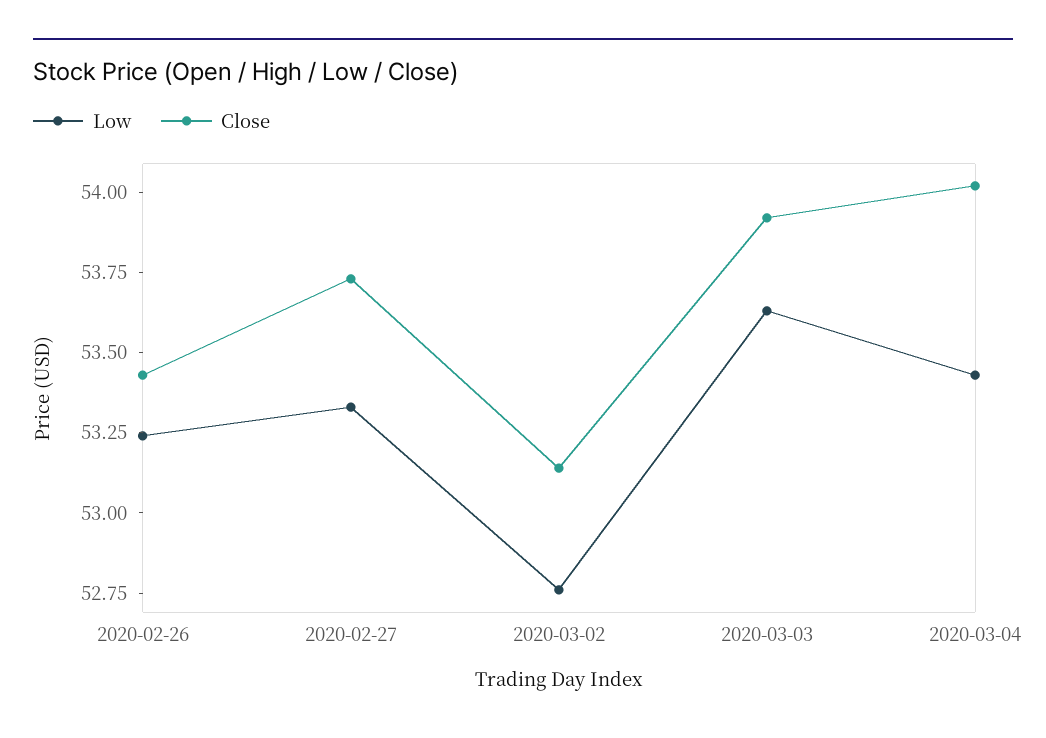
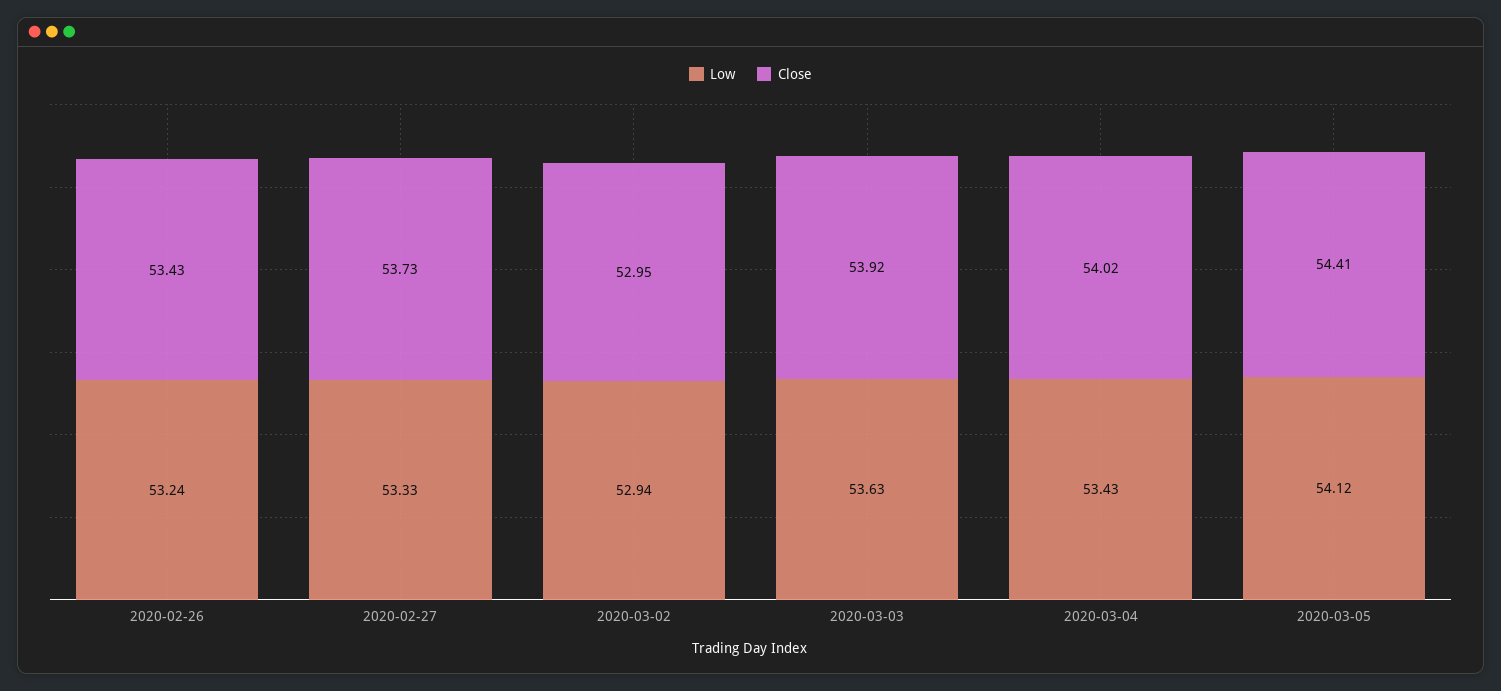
Low, 2020-03-02: 52.75 -> 52.94
Close, 2020-03-02: 53.15 -> 52.95
Low, 2020-03-05: none -> 54.12
Close, 2020-03-05: none -> 54.41

